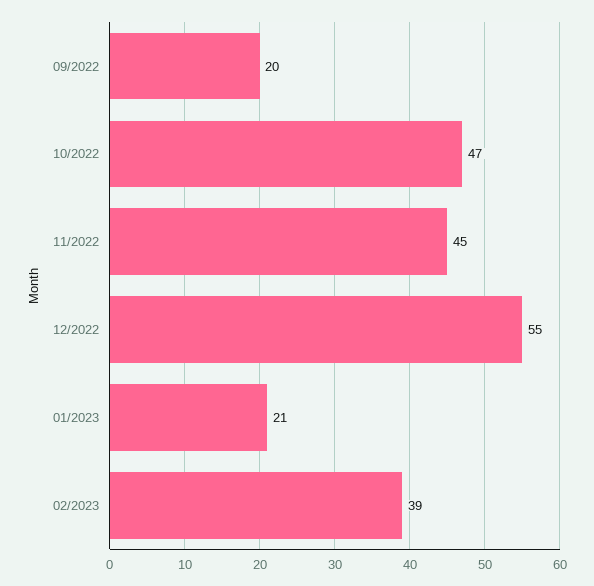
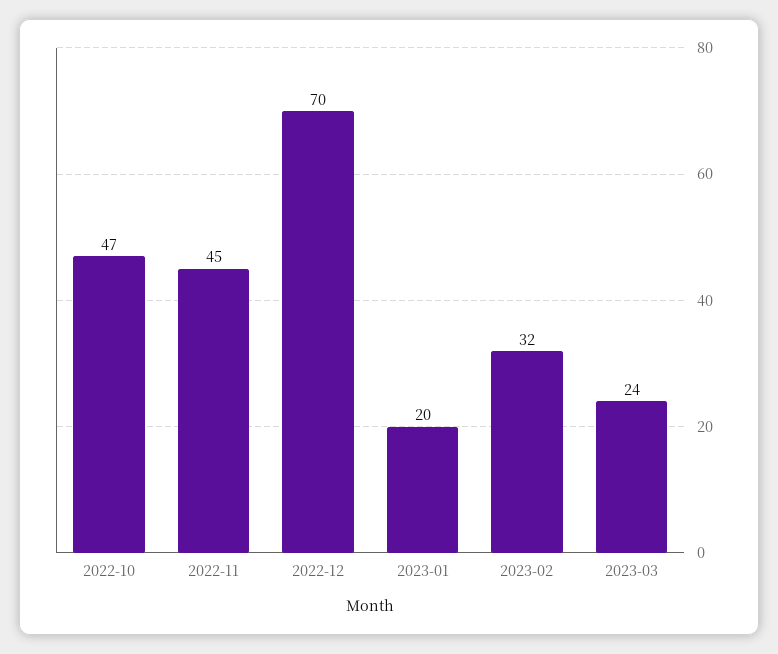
09/2022: 20 -> none
12/2022: 55 -> 70
01/2023: 21 -> 20
02/2023: 39 -> 32
2023-03: none -> 24

